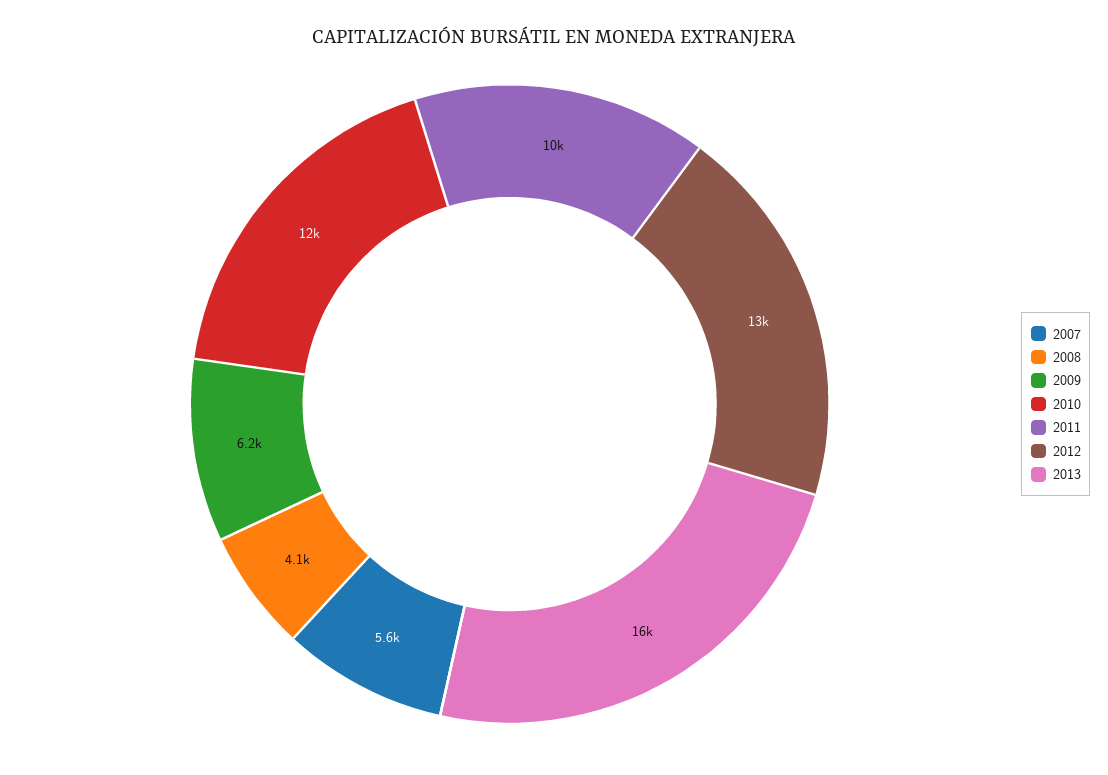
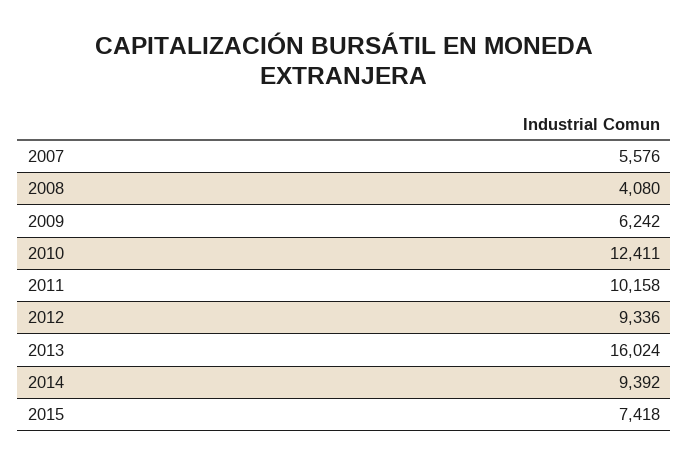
2012: 13000 -> 9336
2014: none -> 9392
2015: none -> 7418

